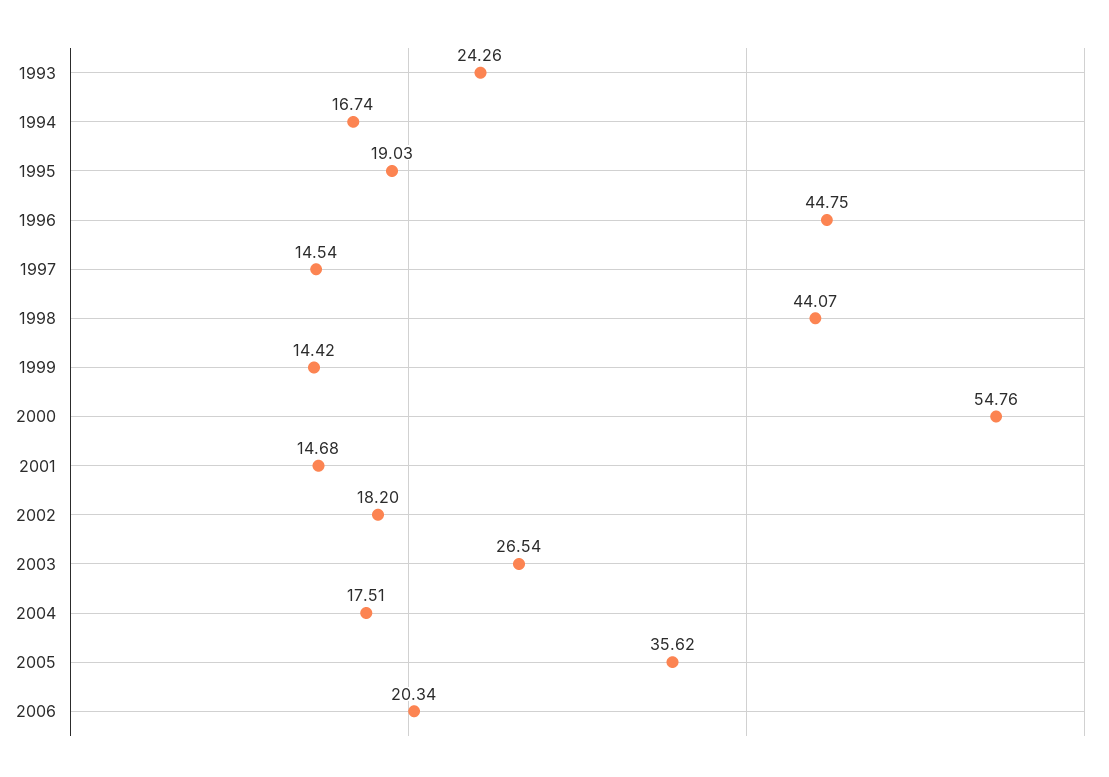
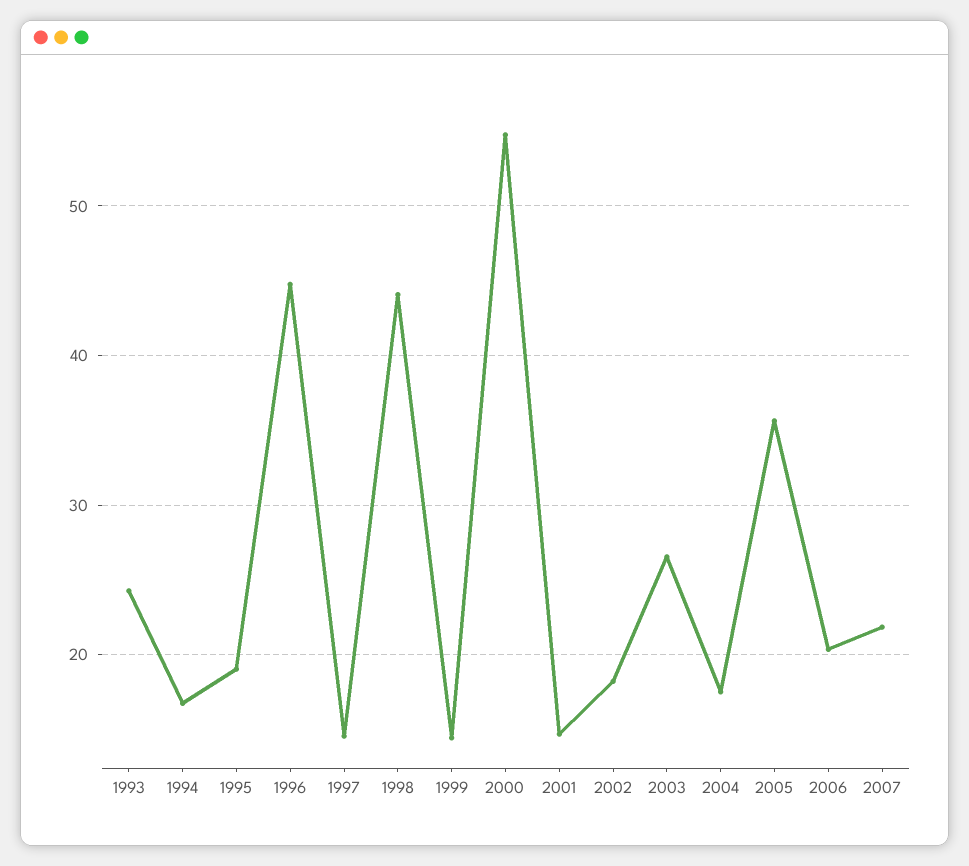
2007: none -> 22

